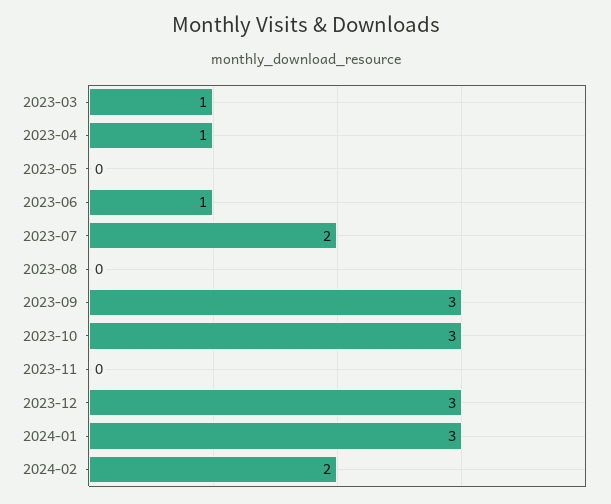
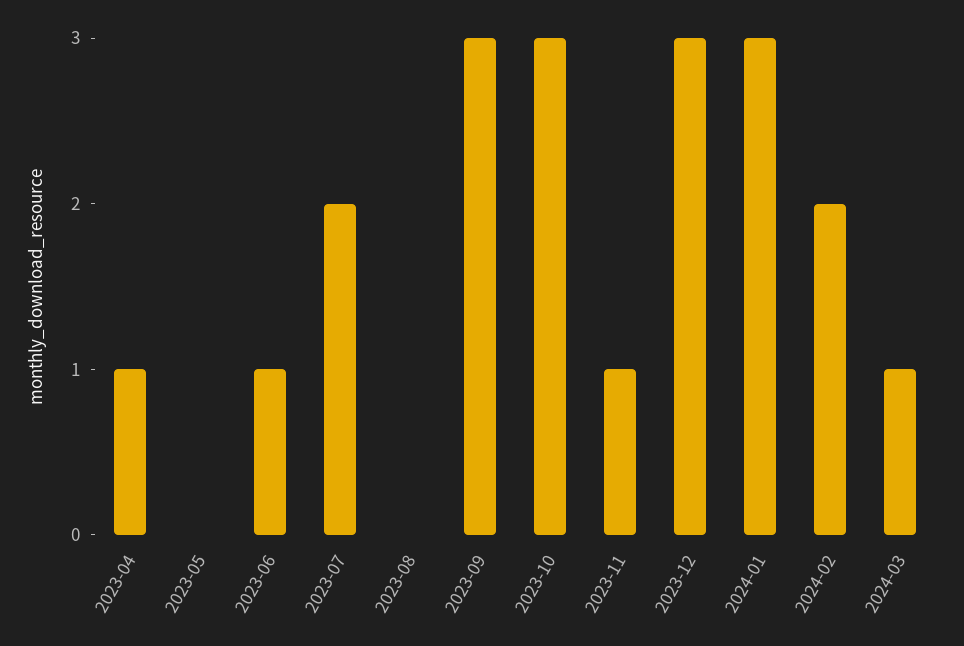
2023-03: 1 -> none
2023-11: 0 -> 1
2024-03: none -> 1

